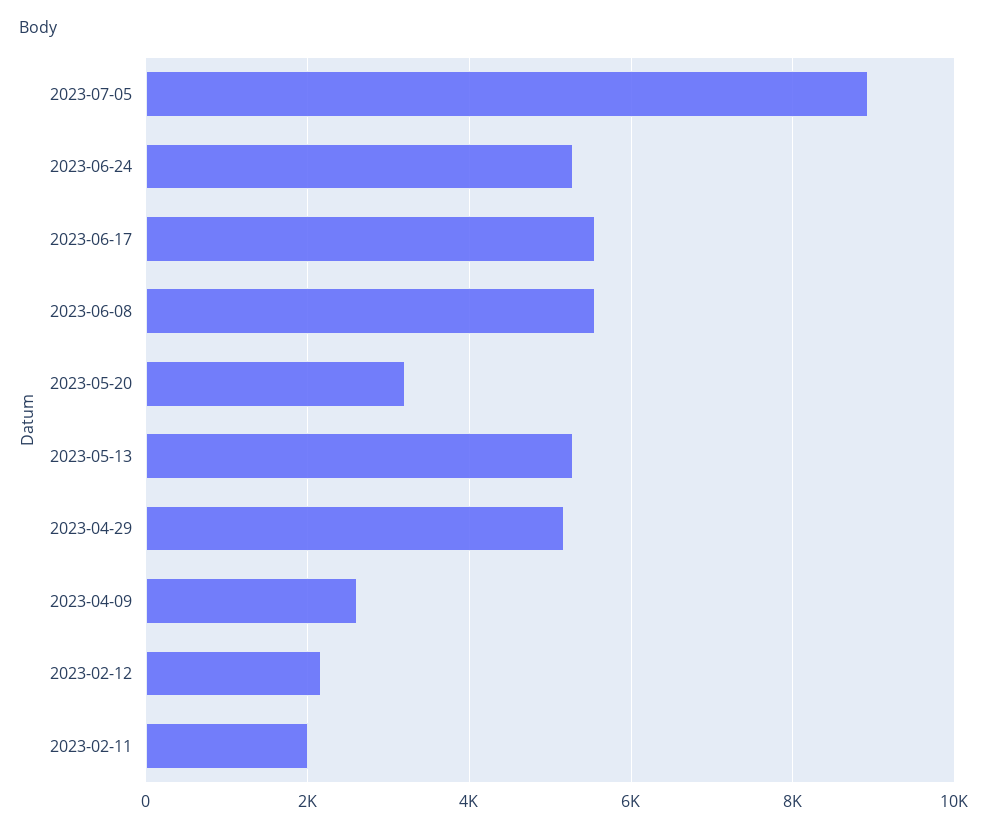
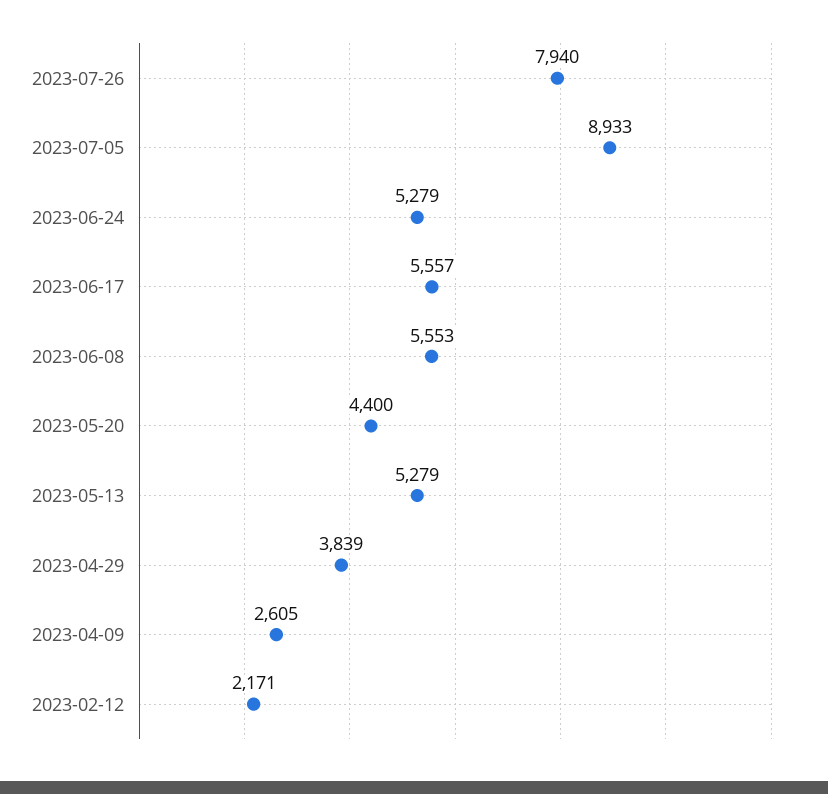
2023-05-20: 3200 -> 4400
2023-04-29: 5200 -> 3839
2023-02-11: 2000 -> none
2023-07-26: none -> 7940

